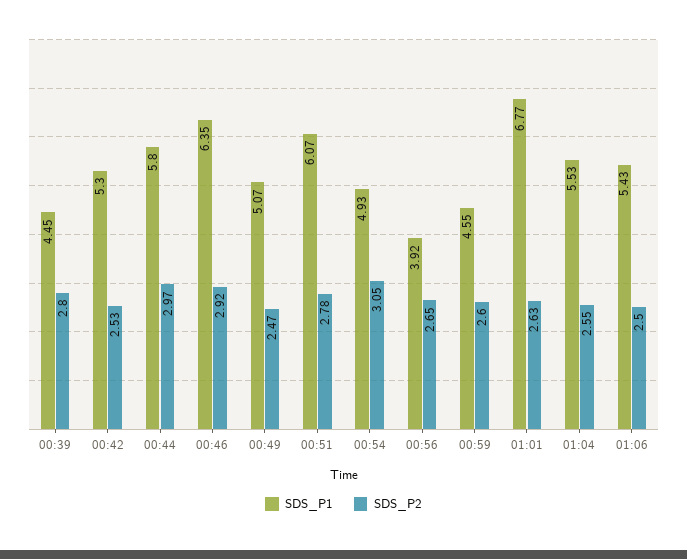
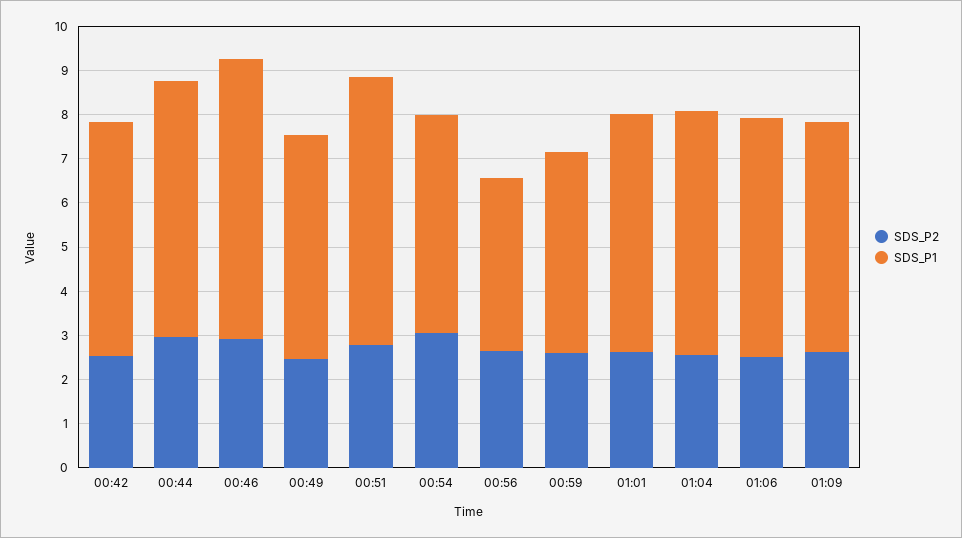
SDS_P1, 00:39: 4.45 -> none
SDS_P2, 00:39: 2.8 -> none
SDS_P1, 01:01: 6.77 -> 5.4
SDS_P2, 01:09: none -> 2.6
SDS_P1, 01:09: none -> 5.2

